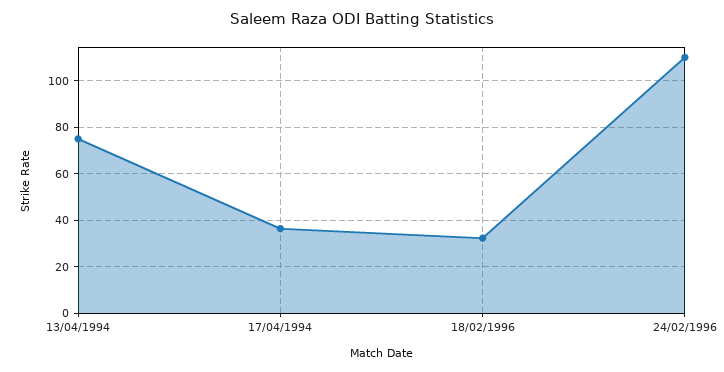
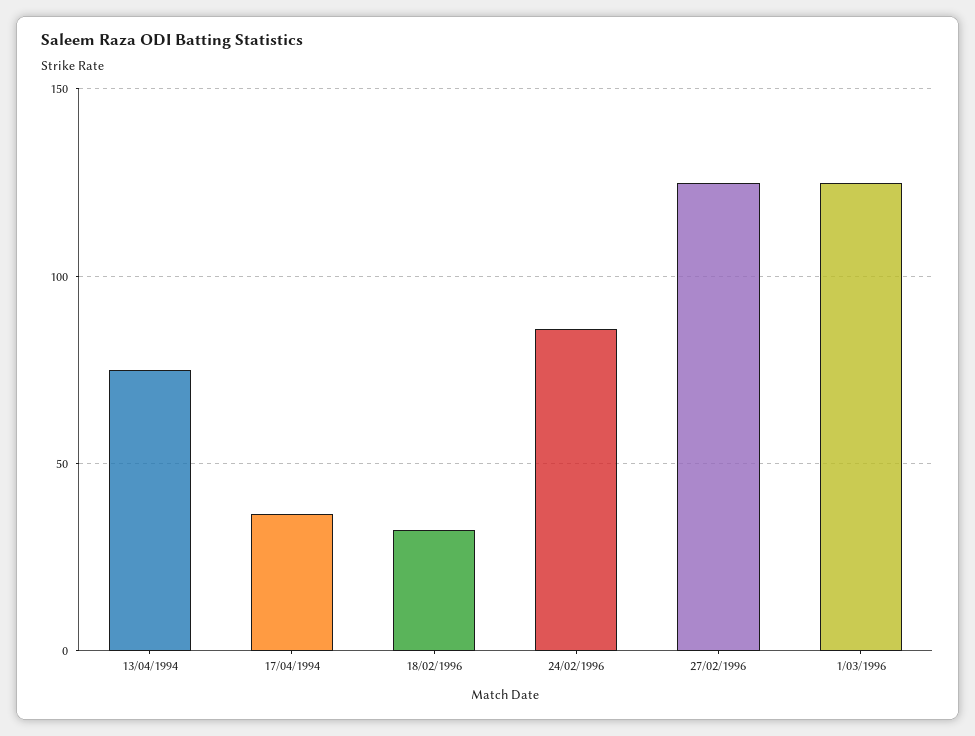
24/02/1996: 110 -> 85
27/02/1996: none -> 125
1/03/1996: none -> 125

